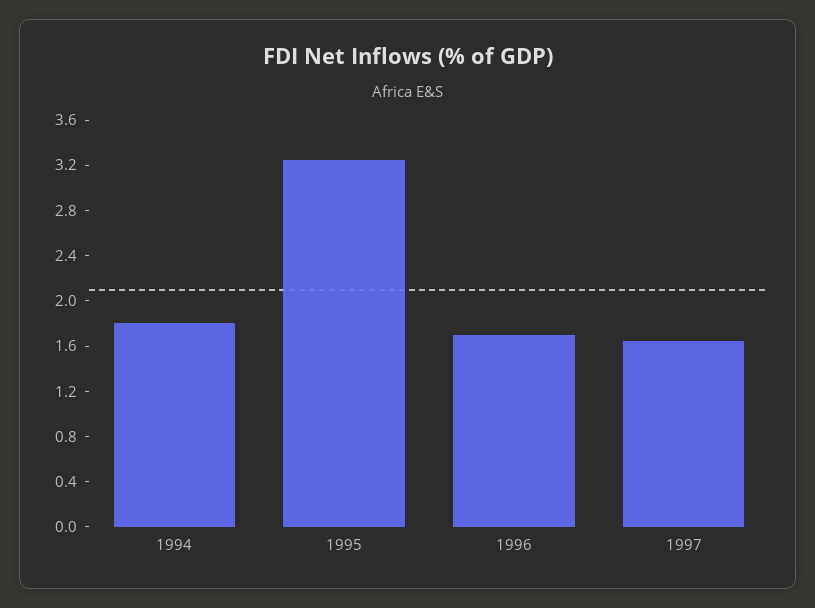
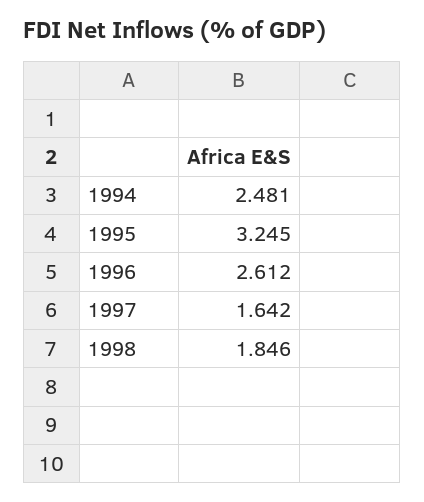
1994: 1.8 -> 2.481
1996: 1.7 -> 2.612
1998: none -> 1.846

